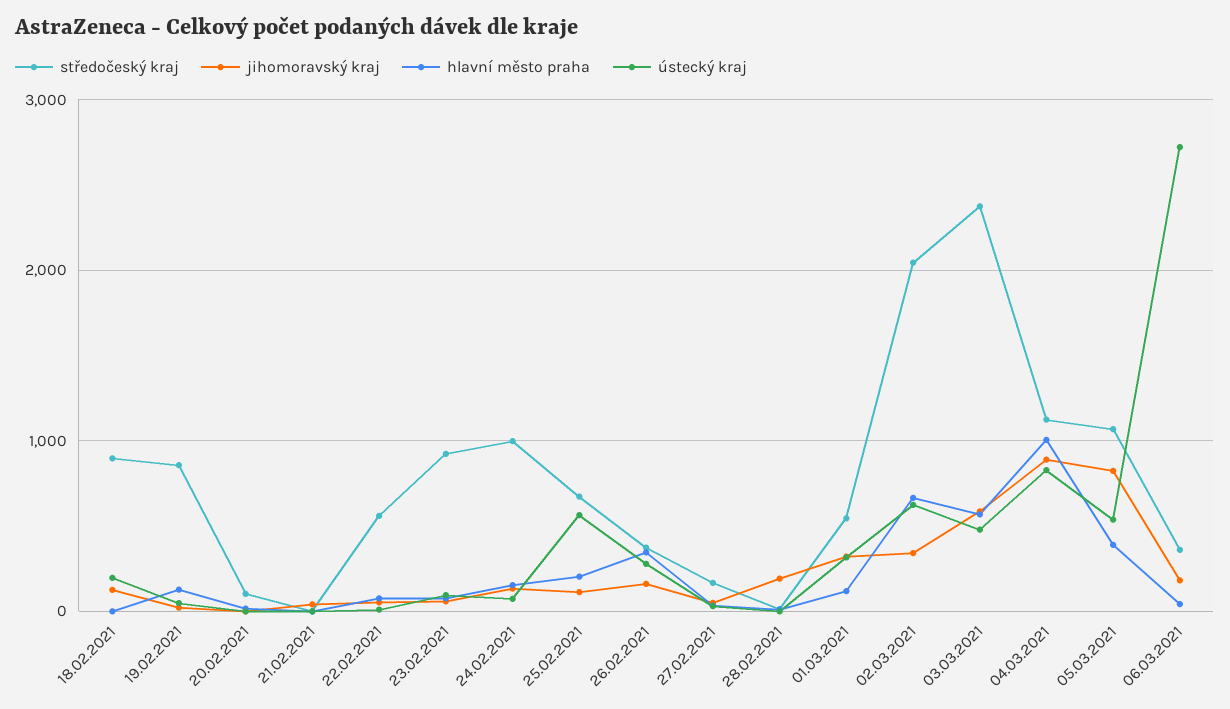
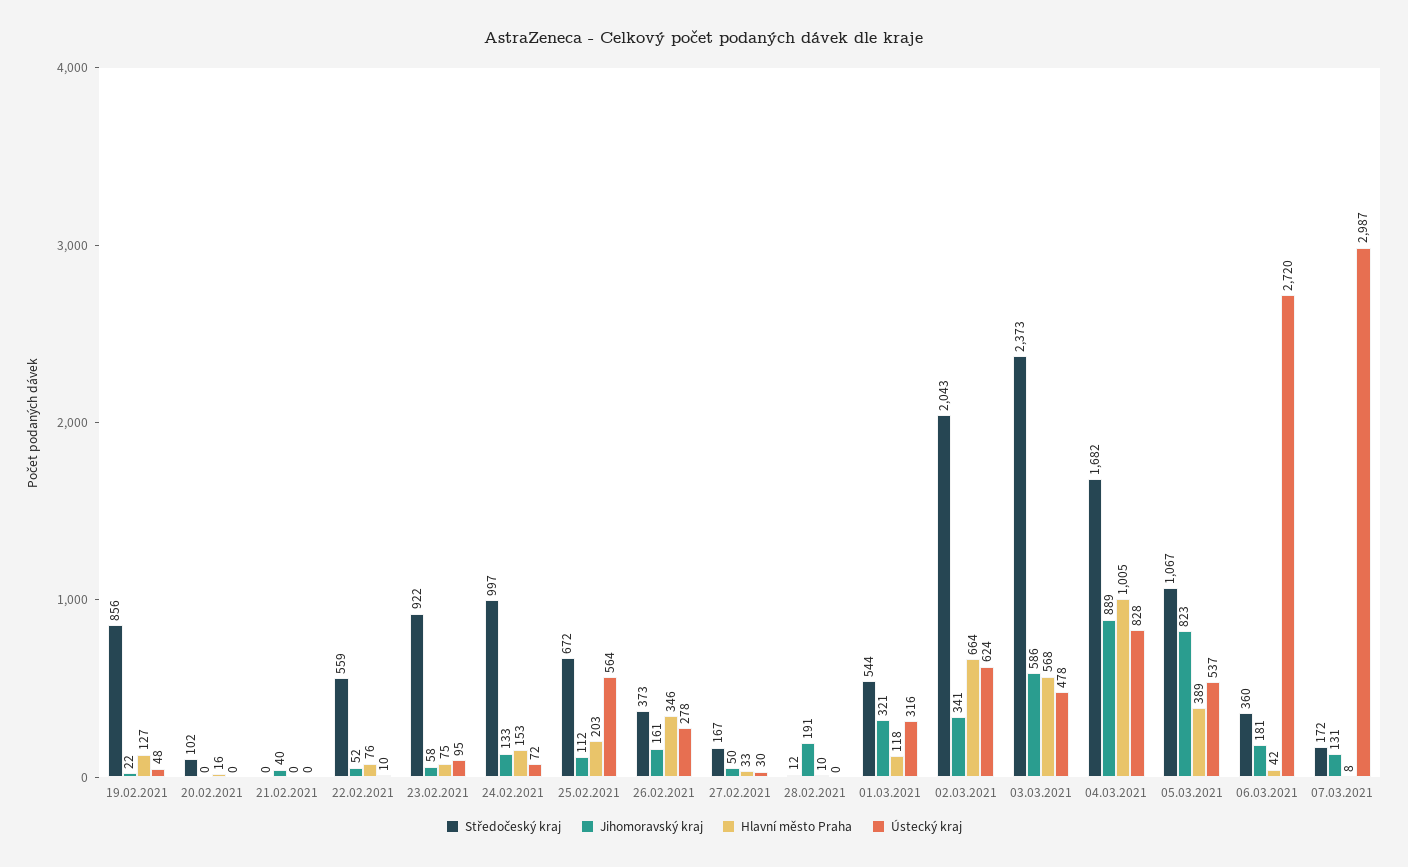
středočeský kraj, 18.02.2021: 900 -> none
jihomoravský kraj, 18.02.2021: 100 -> none
hlavní město praha, 18.02.2021: 0 -> none
ústecký kraj, 18.02.2021: 200 -> none
středočeský kraj, 04.03.2021: 1100 -> 1682
středočeský kraj, 07.03.2021: none -> 172
jihomoravský kraj, 07.03.2021: none -> 131
hlavní město praha, 07.03.2021: none -> 8
ústecký kraj, 07.03.2021: none -> 2987

